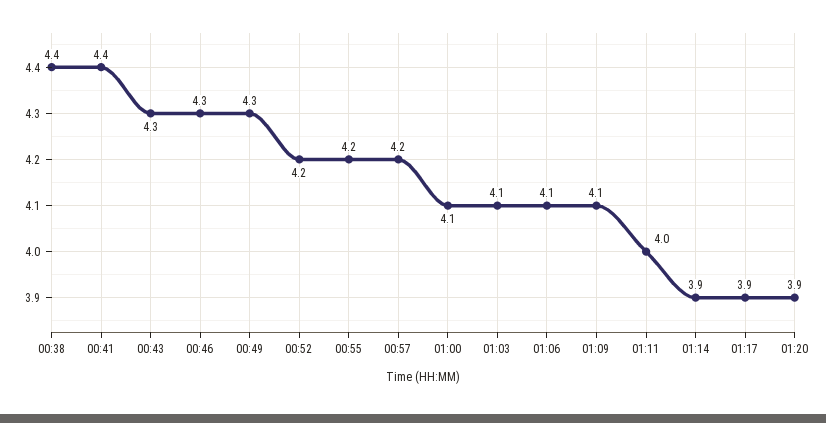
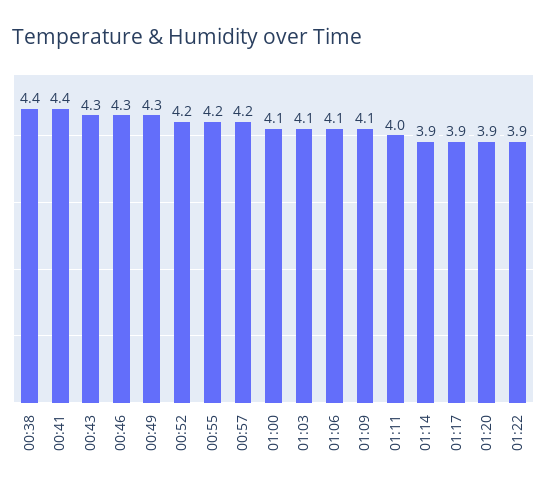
01:22: none -> 3.9

